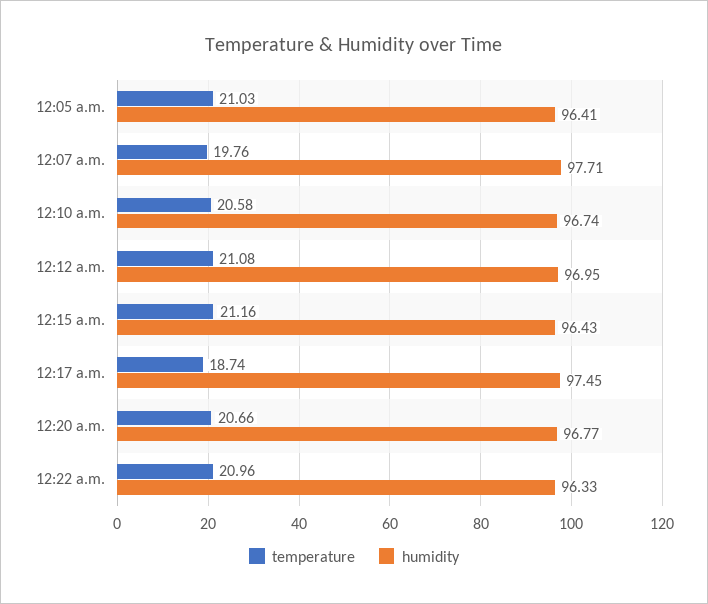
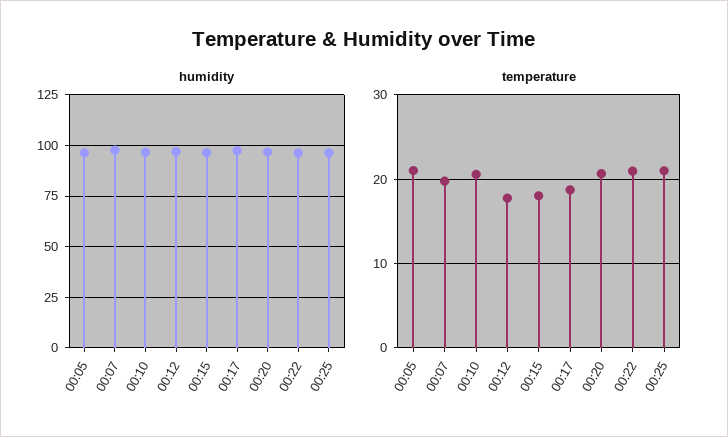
temperature, 12:12 a.m.: 21.08 -> 18
temperature, 12:15 a.m.: 21.16 -> 18
humidity, 00:25: none -> 95
temperature, 00:25: none -> 21

